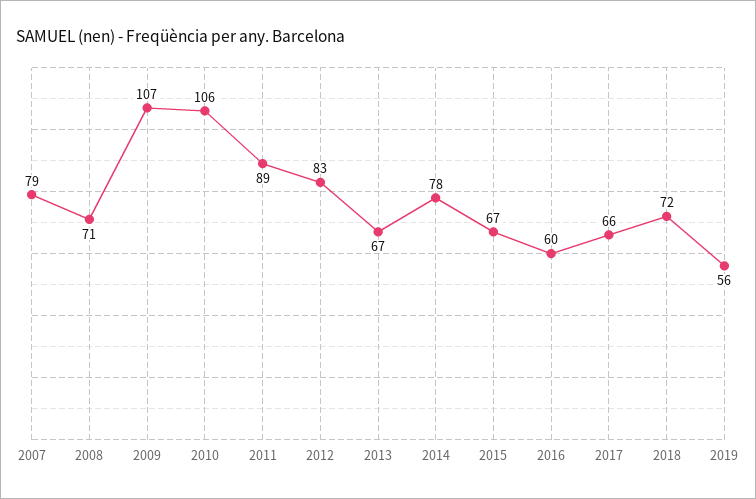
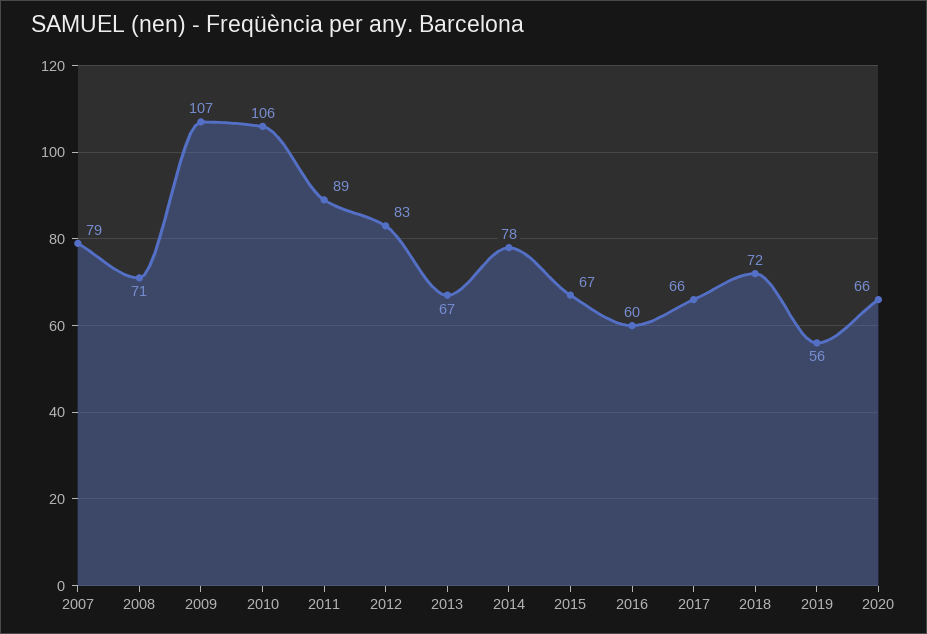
2020: none -> 66

